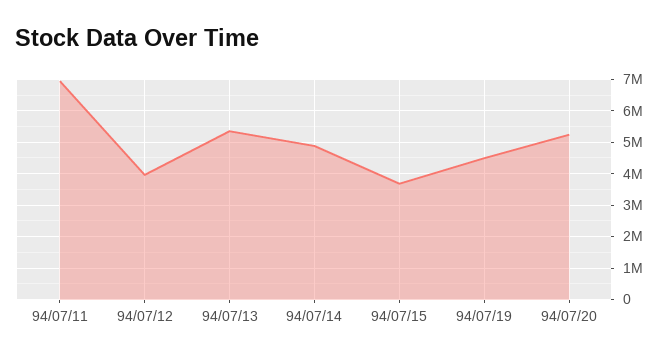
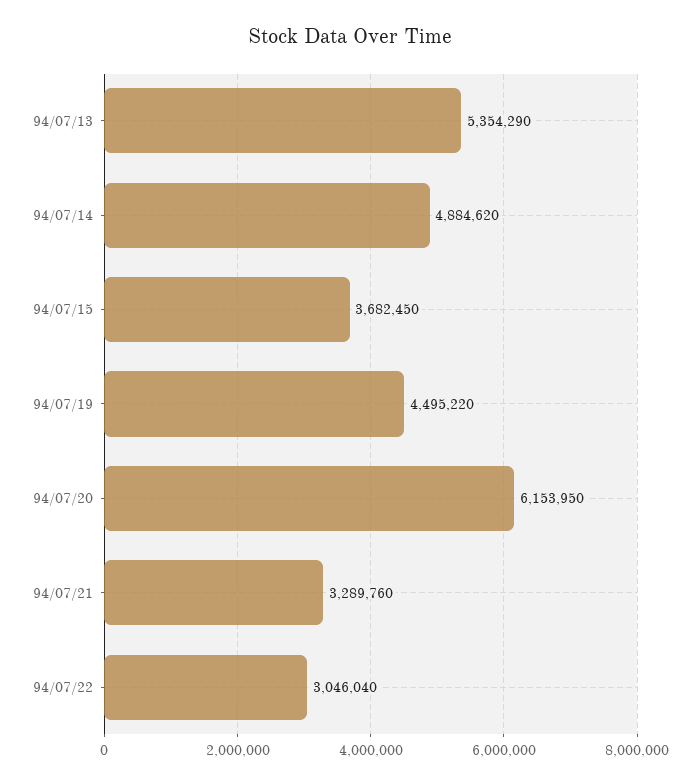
94/07/11: 7000000 -> none
94/07/12: 4000000 -> none
94/07/20: 5200000 -> 6153950
94/07/21: none -> 3289760
94/07/22: none -> 3046040

